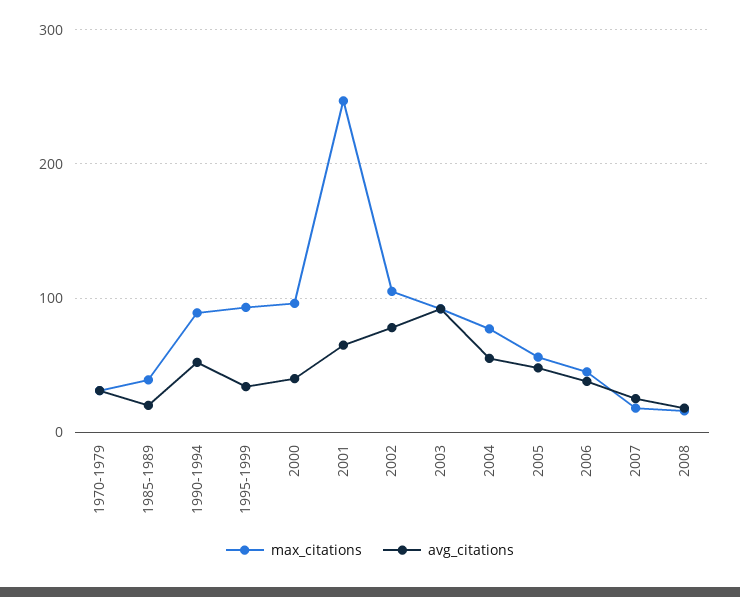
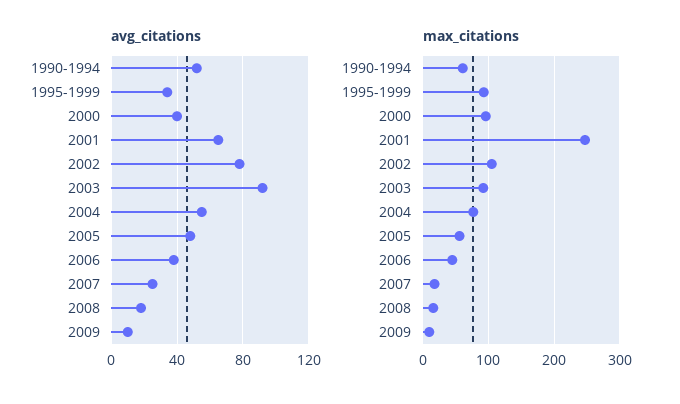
max_citations, 1970-1979: 30 -> none
avg_citations, 1970-1979: 30 -> none
max_citations, 1985-1989: 40 -> none
avg_citations, 1985-1989: 20 -> none
max_citations, 1990-1994: 90 -> 60
avg_citations, 2009: none -> 10
max_citations, 2009: none -> 10

